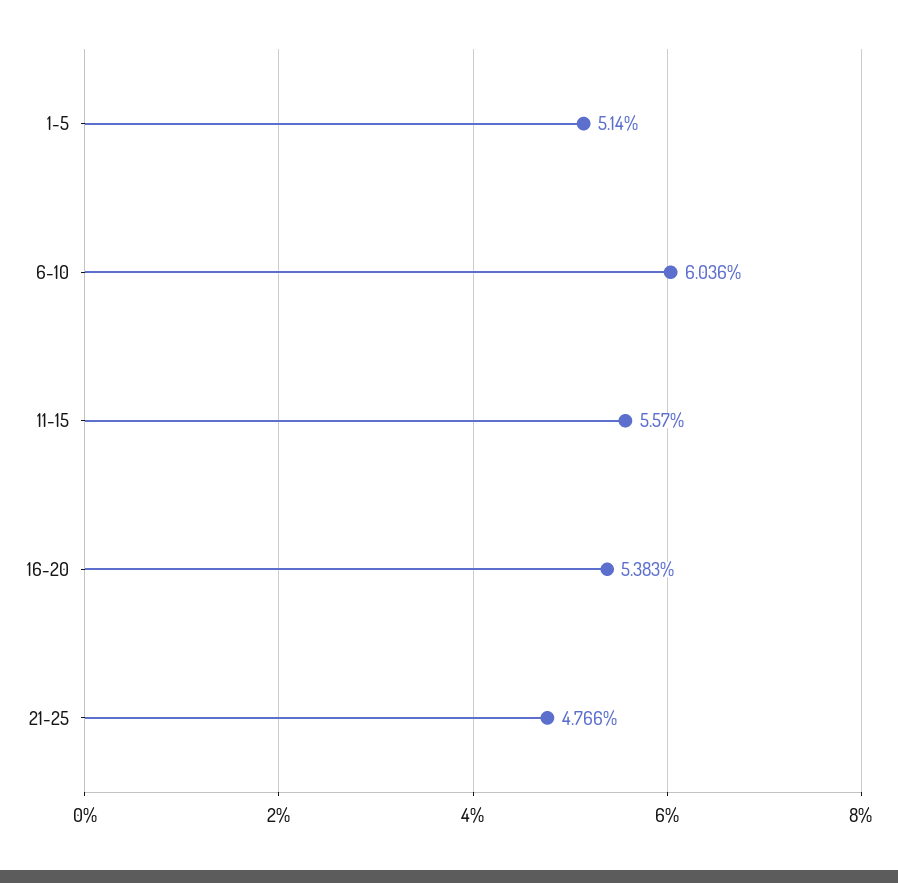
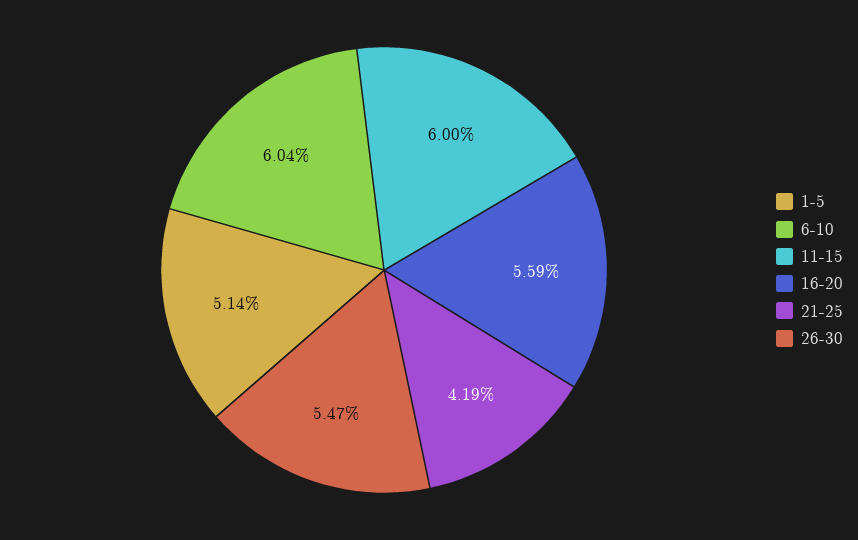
11-15: 5.57 -> 6
16-20: 5.383 -> 5.59
21-25: 4.766 -> 4.19
26-30: none -> 5.47

